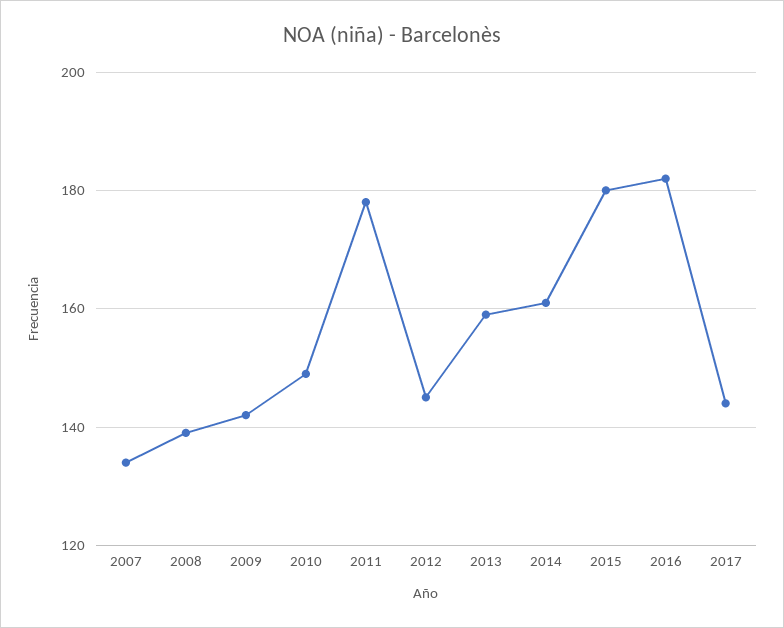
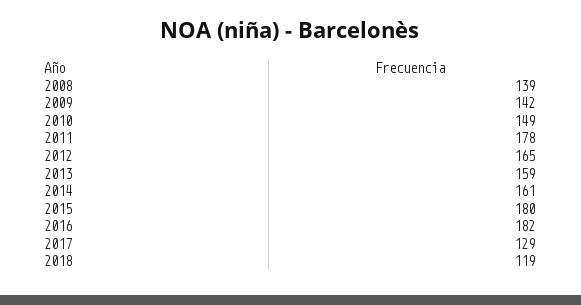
2007: 135 -> none
2012: 145 -> 165
2017: 145 -> 129
2018: none -> 119

